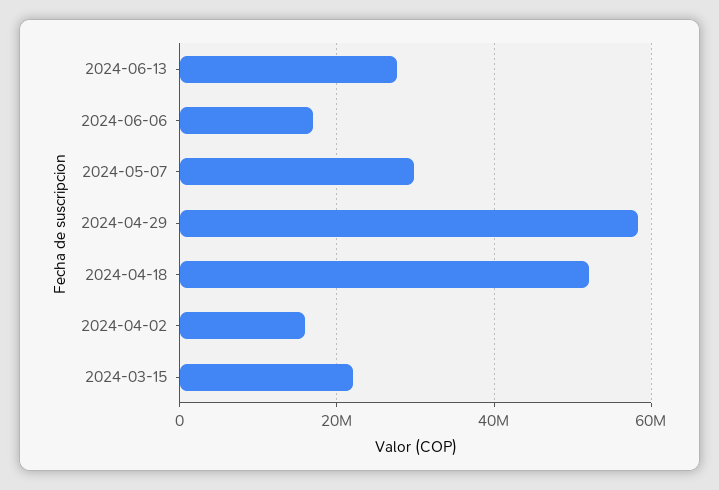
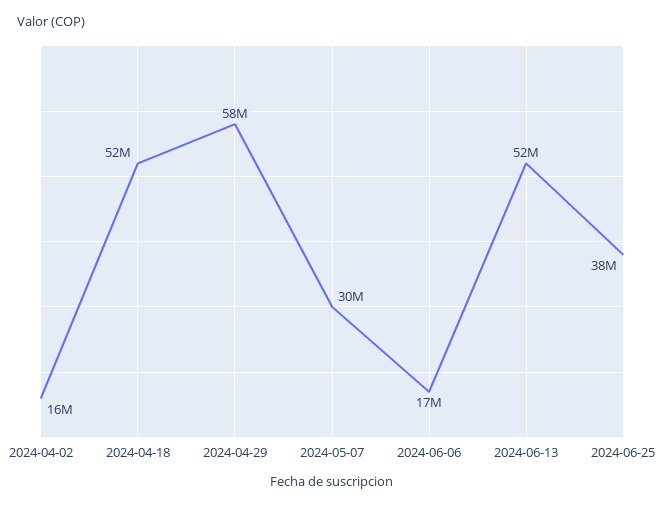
2024-06-13: 28000000 -> 52000000
2024-03-15: 22000000 -> none
2024-06-25: none -> 38000000

